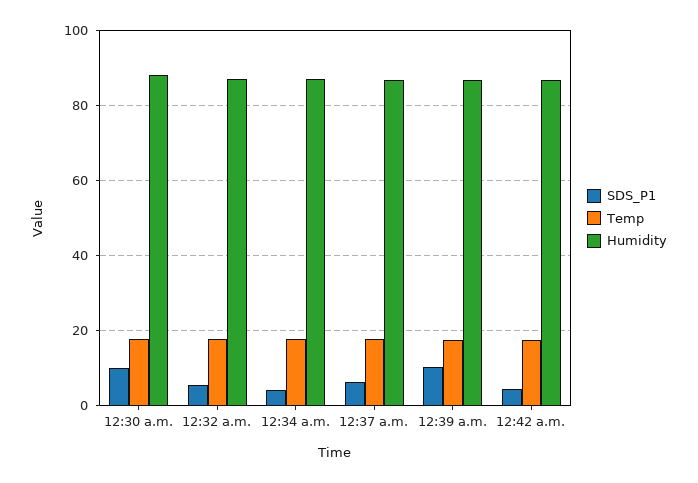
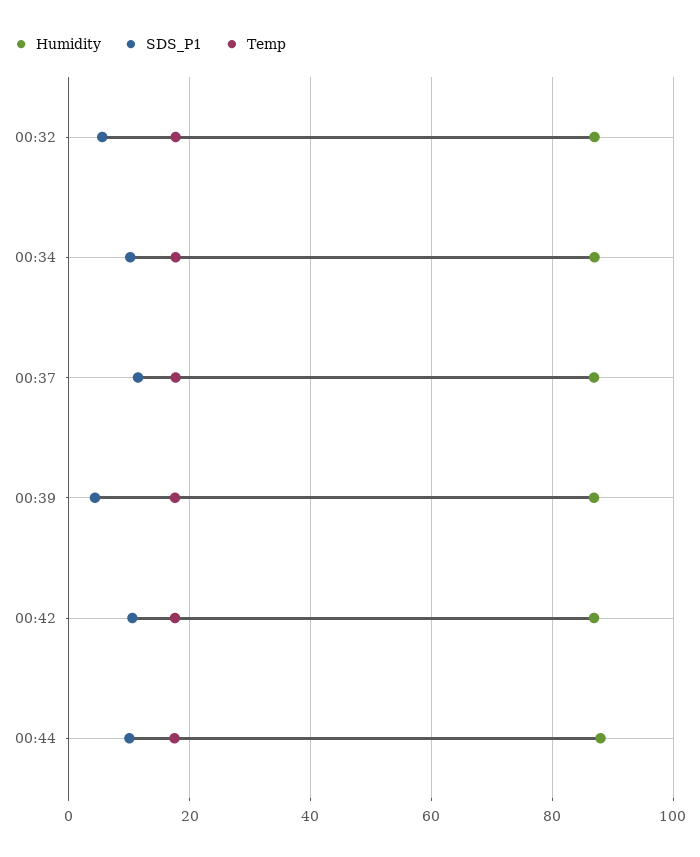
SDS_P1, 12:30 a.m.: 10 -> none
Temp, 12:30 a.m.: 18 -> none
Humidity, 12:30 a.m.: 88 -> none
SDS_P1, 12:34 a.m.: 4 -> 10
SDS_P1, 12:37 a.m.: 6 -> 12
SDS_P1, 12:39 a.m.: 10 -> 4
SDS_P1, 12:42 a.m.: 4 -> 10
Humidity, 00:44: none -> 88
SDS_P1, 00:44: none -> 10
Temp, 00:44: none -> 18

